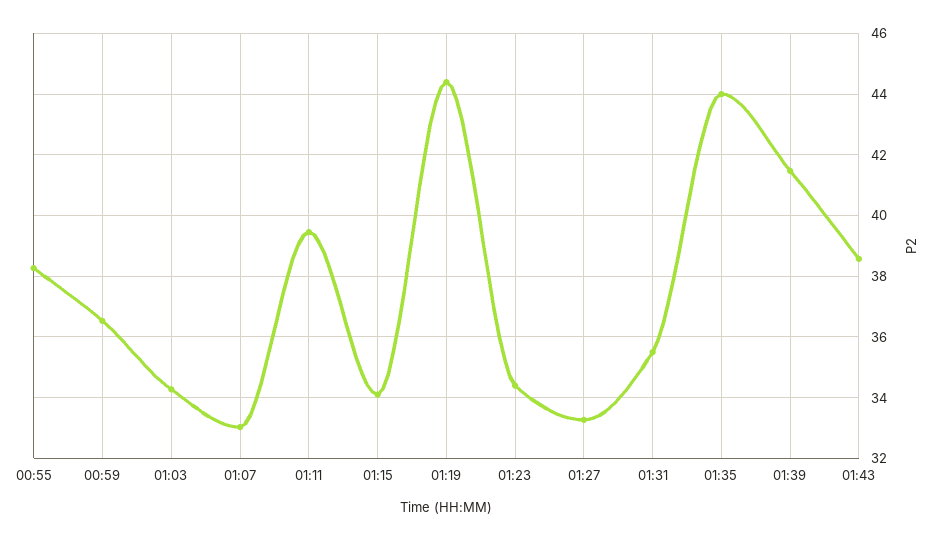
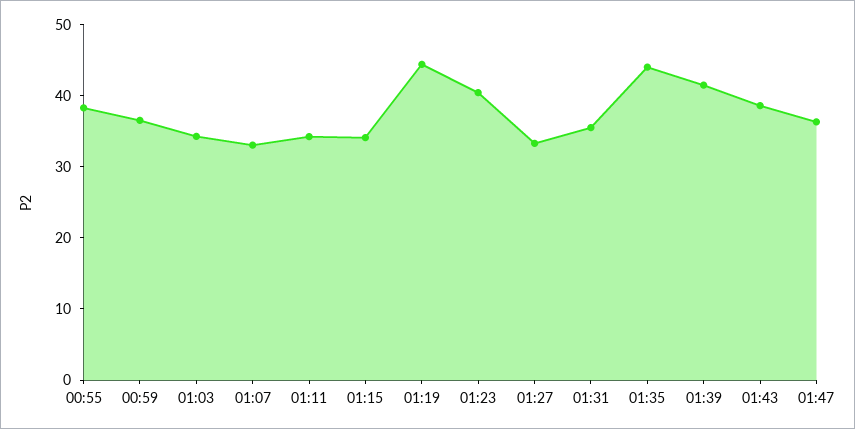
01:11: 39.4 -> 34
01:23: 34.4 -> 40
01:47: none -> 36

